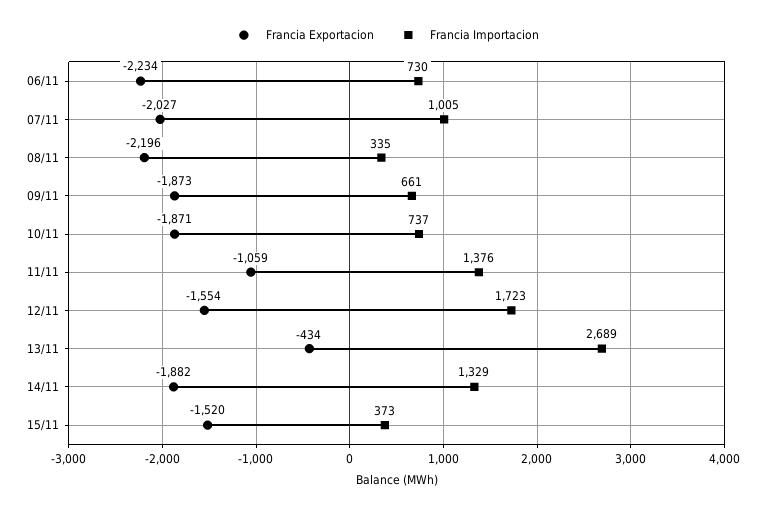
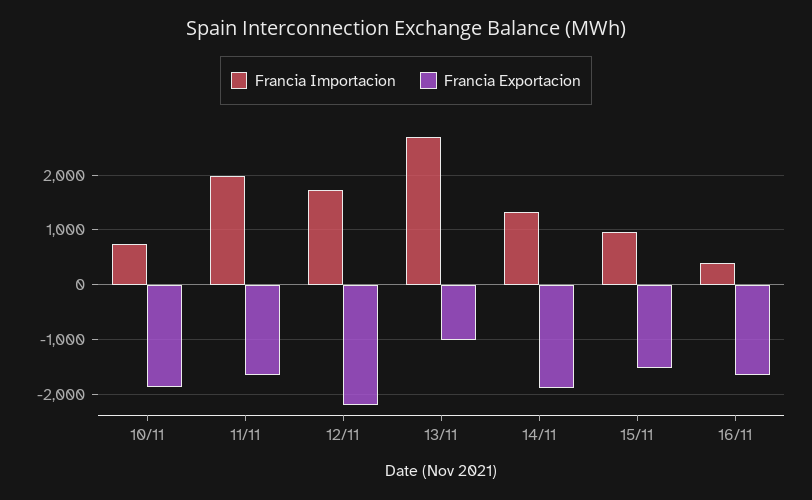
Francia Exportacion, 06/11: -2234 -> none
Francia Importacion, 06/11: 730 -> none
Francia Exportacion, 07/11: -2027 -> none
Francia Importacion, 07/11: 1005 -> none
Francia Exportacion, 08/11: -2196 -> none
Francia Importacion, 08/11: 335 -> none
Francia Exportacion, 09/11: -1873 -> none
Francia Importacion, 09/11: 661 -> none
Francia Exportacion, 11/11: -1059 -> -1600
Francia Importacion, 11/11: 1376 -> 2000
Francia Exportacion, 12/11: -1554 -> -2200
Francia Exportacion, 13/11: -434 -> -1000
Francia Importacion, 15/11: 373 -> 1000
Francia Importacion, 16/11: none -> 400
Francia Exportacion, 16/11: none -> -1600

